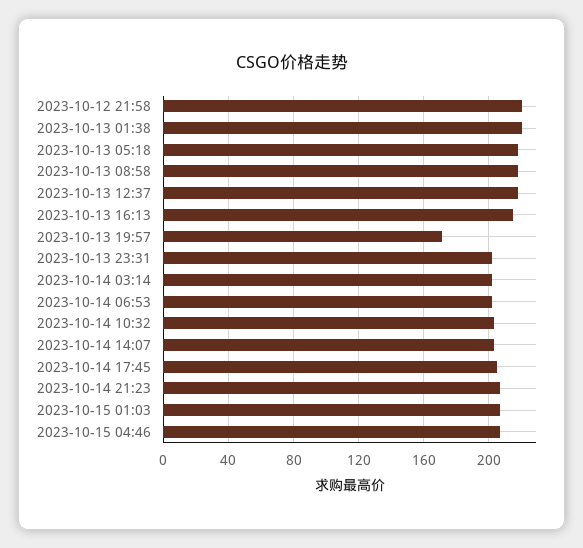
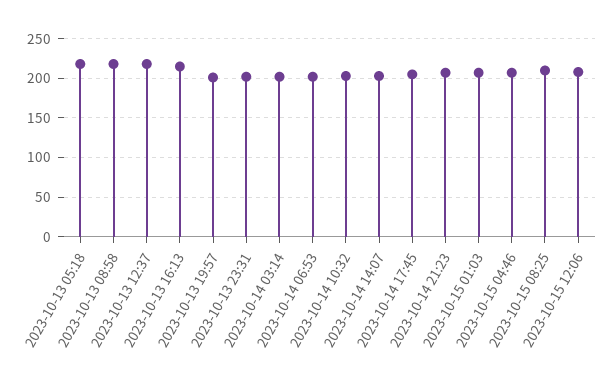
2023-10-12 21:58: 220 -> none
2023-10-13 01:38: 220 -> none
2023-10-13 19:57: 170 -> 200
2023-10-15 08:25: none -> 210
2023-10-15 12:06: none -> 210

